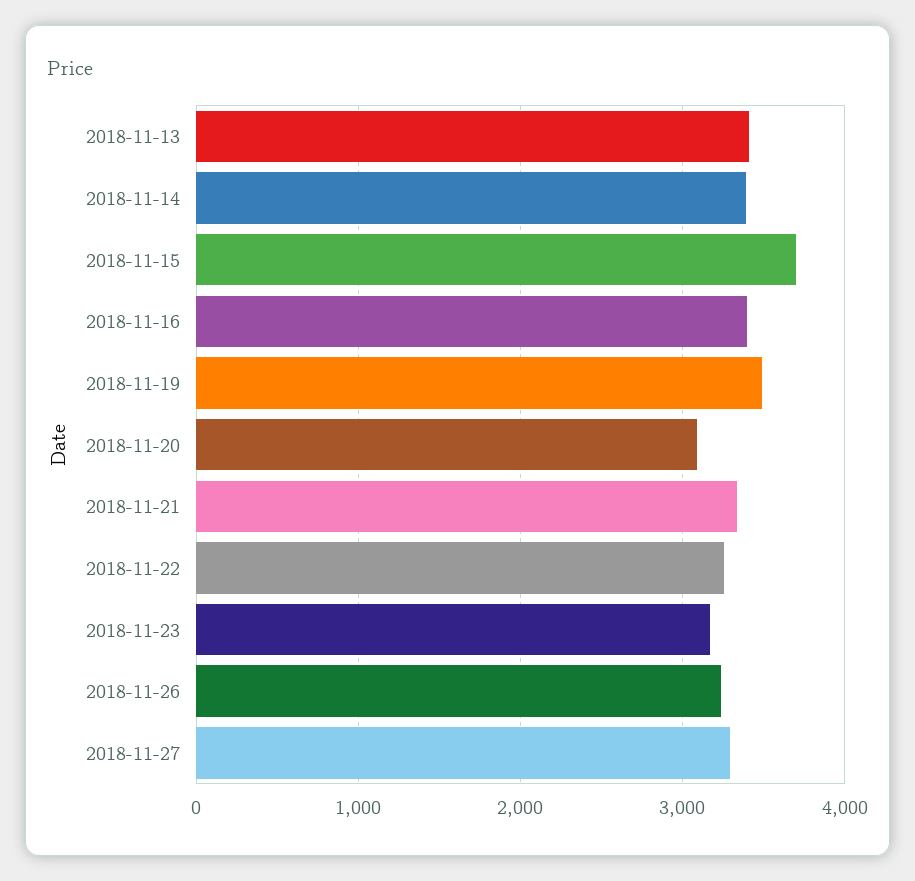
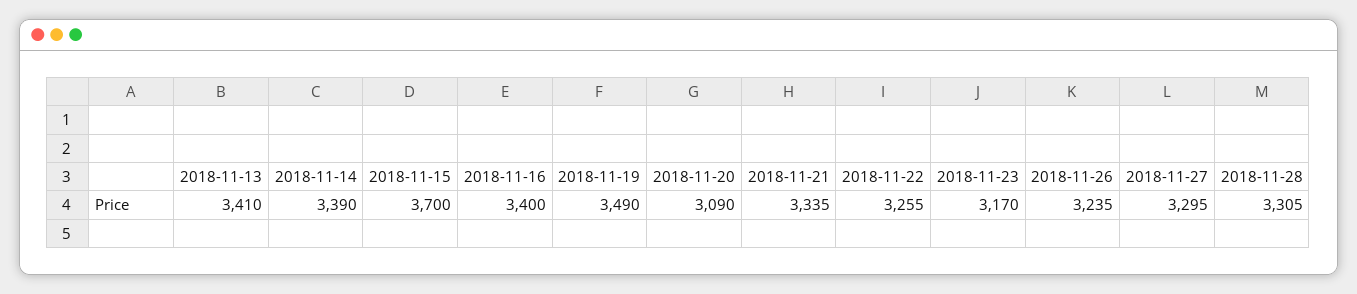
2018-11-28: none -> 3305

